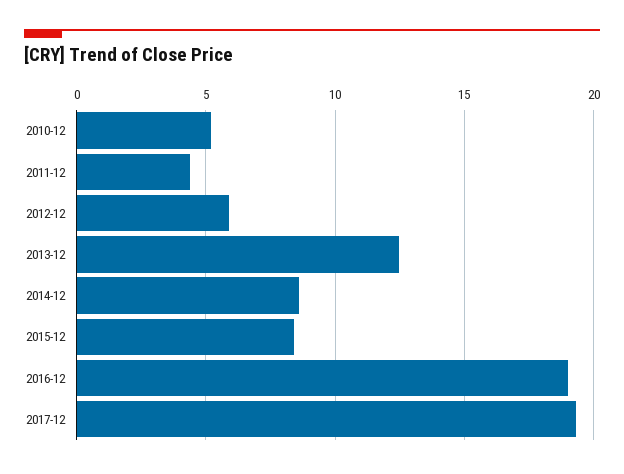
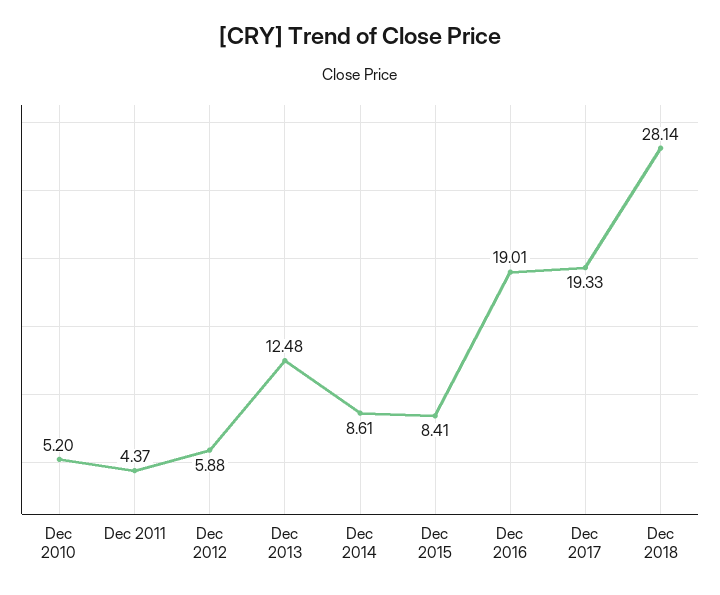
Dec 2018: none -> 28.14

